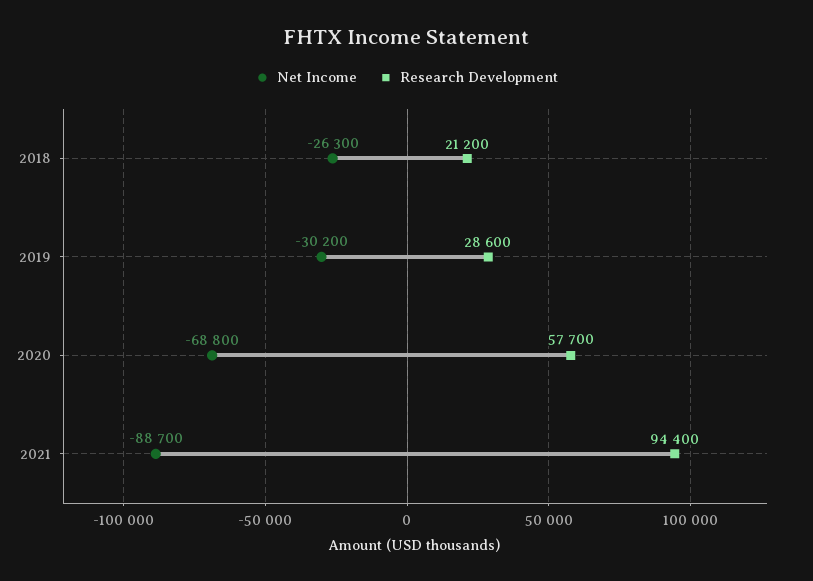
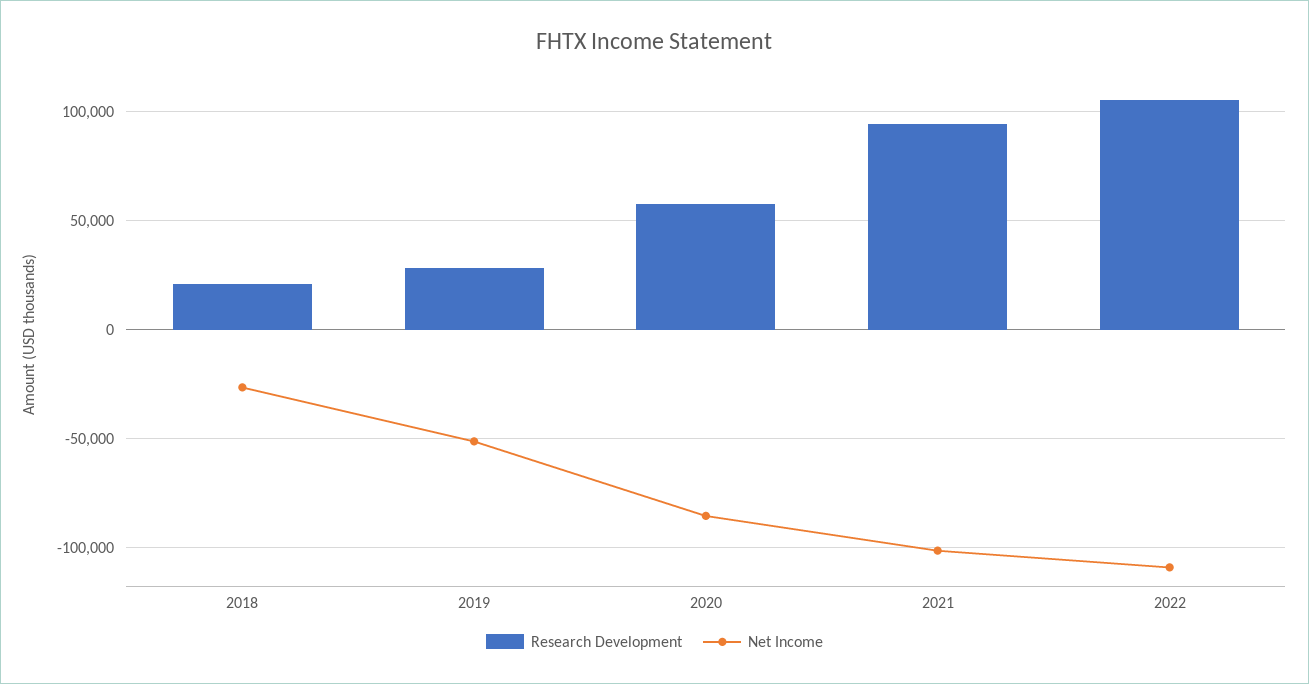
Net Income, 2019: -30200 -> -50000
Net Income, 2020: -68800 -> -85000
Net Income, 2021: -88700 -> -100000
Research Development, 2022: none -> 105000
Net Income, 2022: none -> -110000

